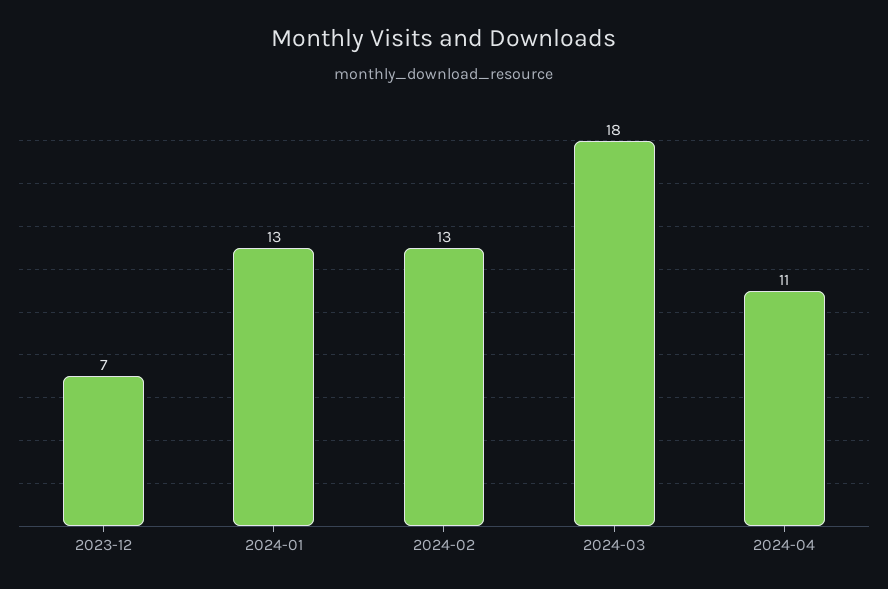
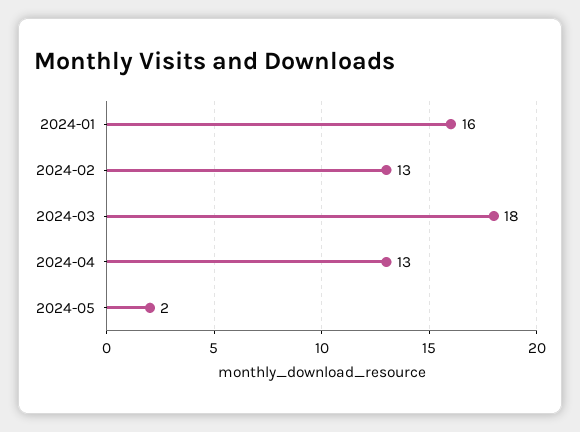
2023-12: 7 -> none
2024-01: 13 -> 16
2024-04: 11 -> 13
2024-05: none -> 2

